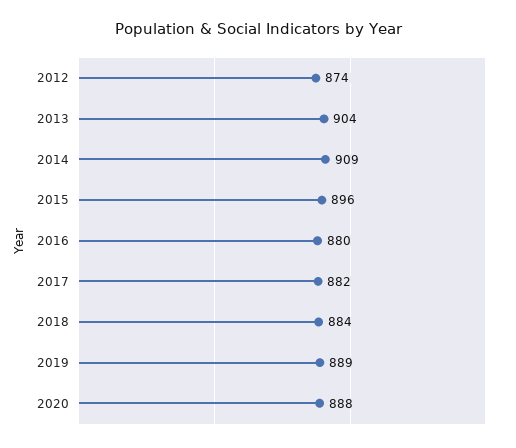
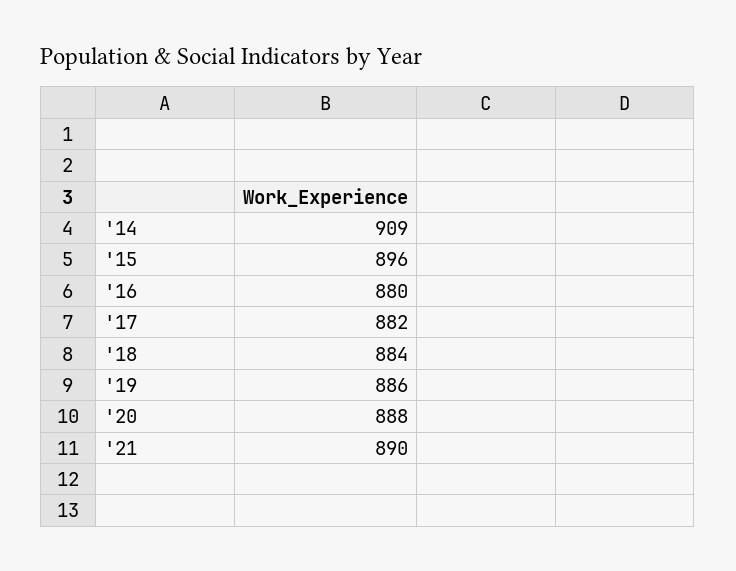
2012: 874 -> none
2013: 904 -> none
2019: 889 -> 886
'21: none -> 890

